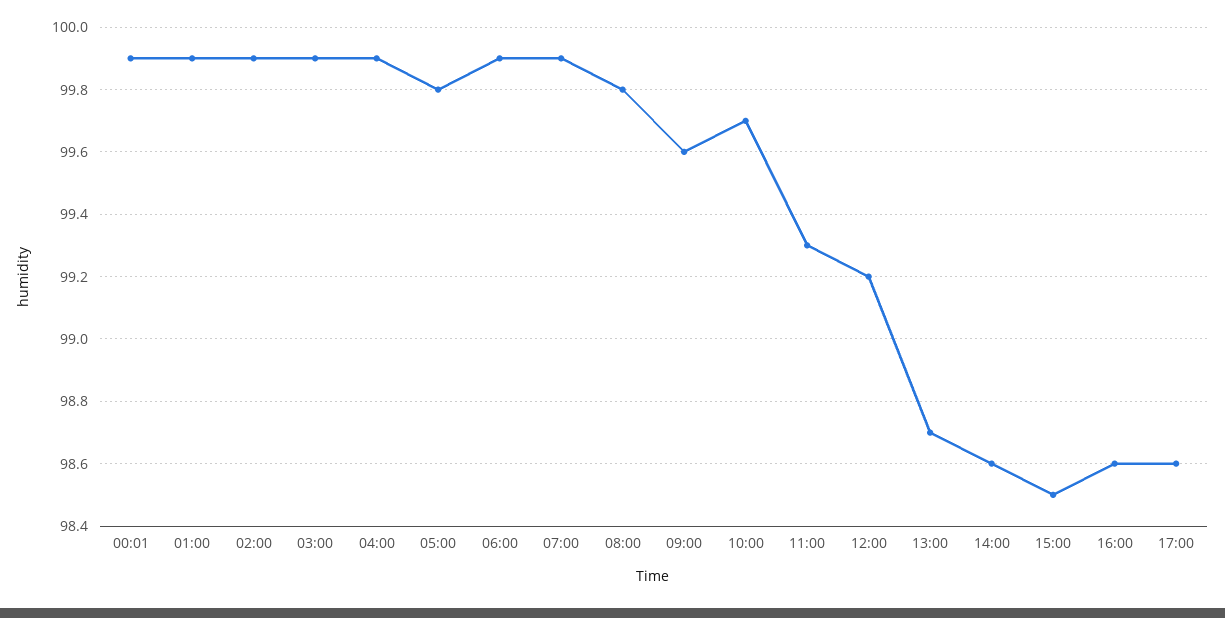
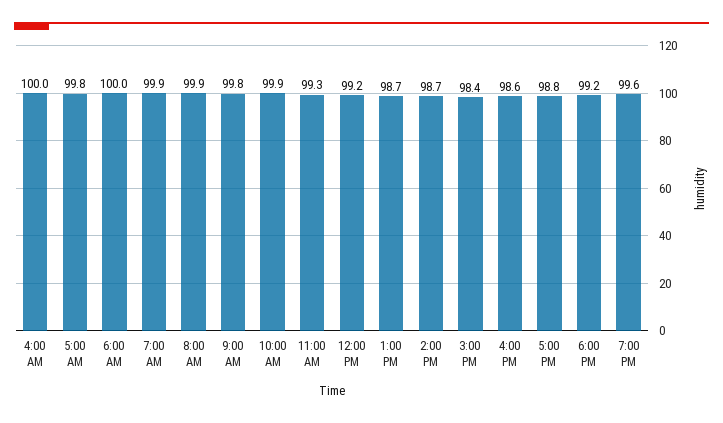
00:01: 99.9 -> none
01:00: 99.9 -> none
02:00: 99.9 -> none
03:00: 99.9 -> none
04:00: 99.9 -> 100
06:00: 99.9 -> 100
08:00: 99.8 -> 99.9
09:00: 99.6 -> 99.8
10:00: 99.7 -> 99.9
14:00: 98.6 -> 98.7
15:00: 98.5 -> 98.4
17:00: 98.6 -> 98.8
6:00 PM: none -> 99.2
7:00 PM: none -> 99.6

